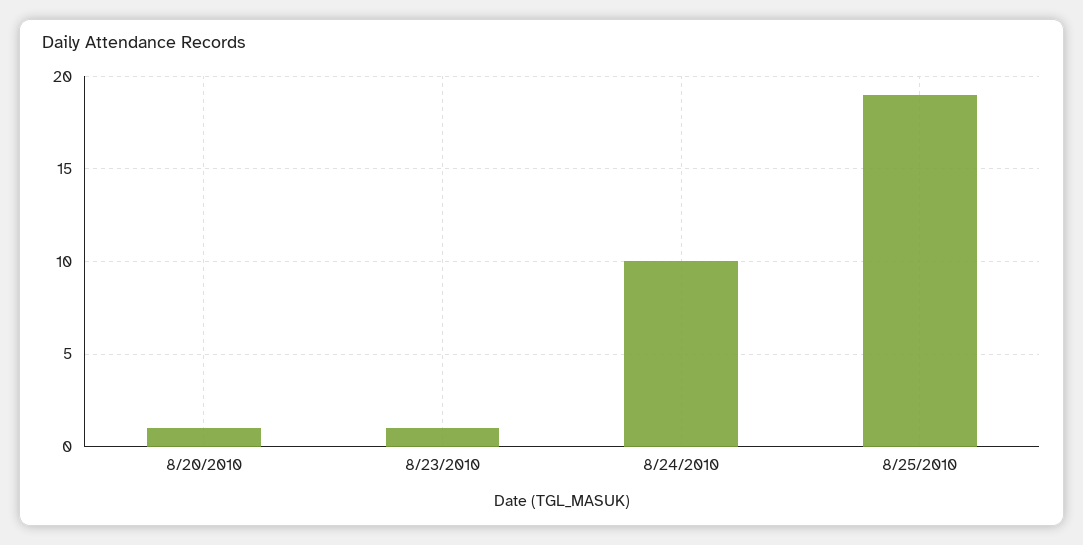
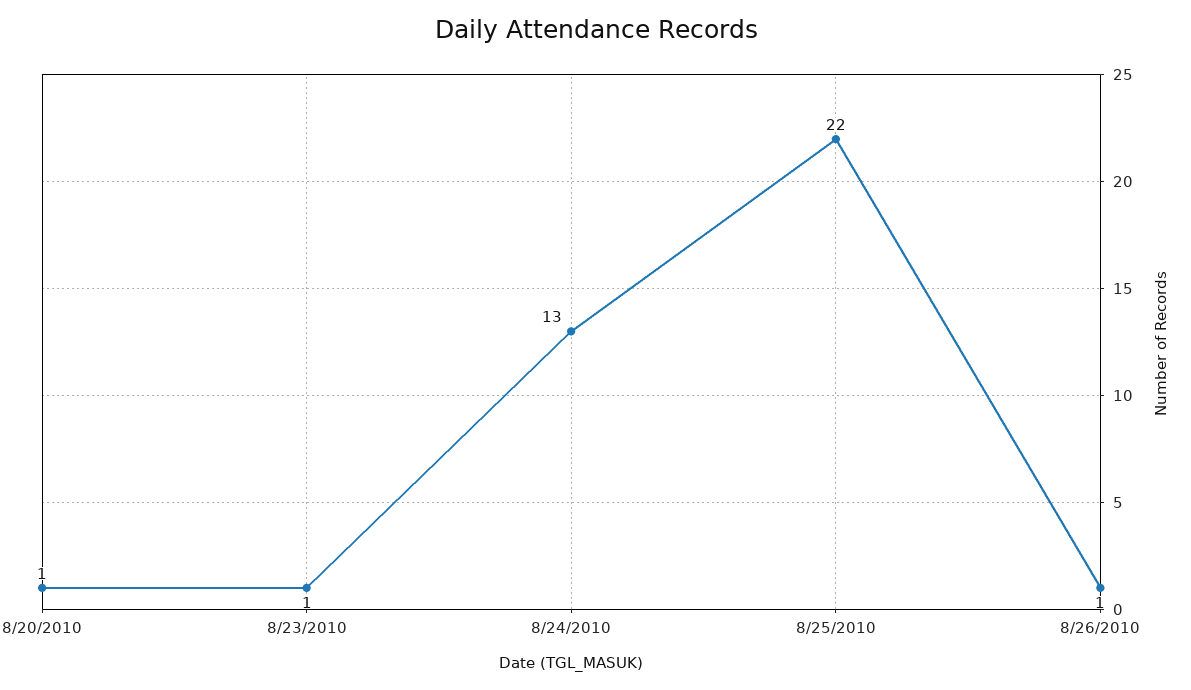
8/24/2010: 10 -> 13
8/25/2010: 19 -> 22
8/26/2010: none -> 1

